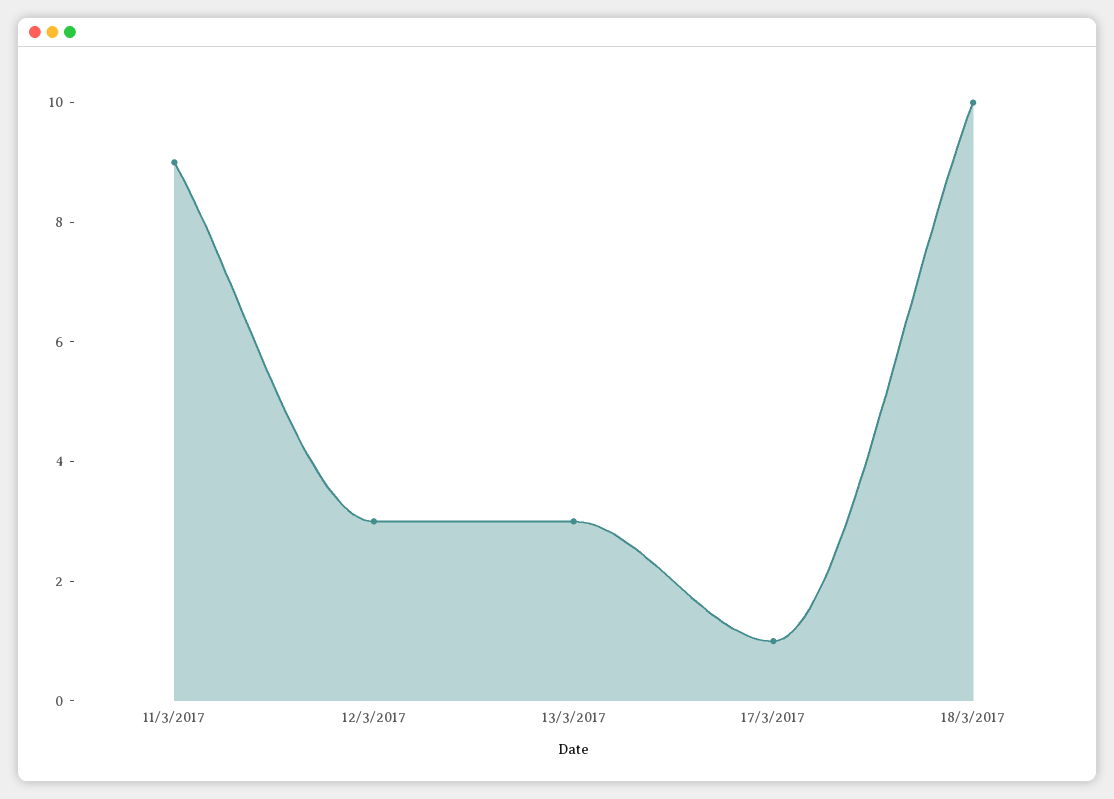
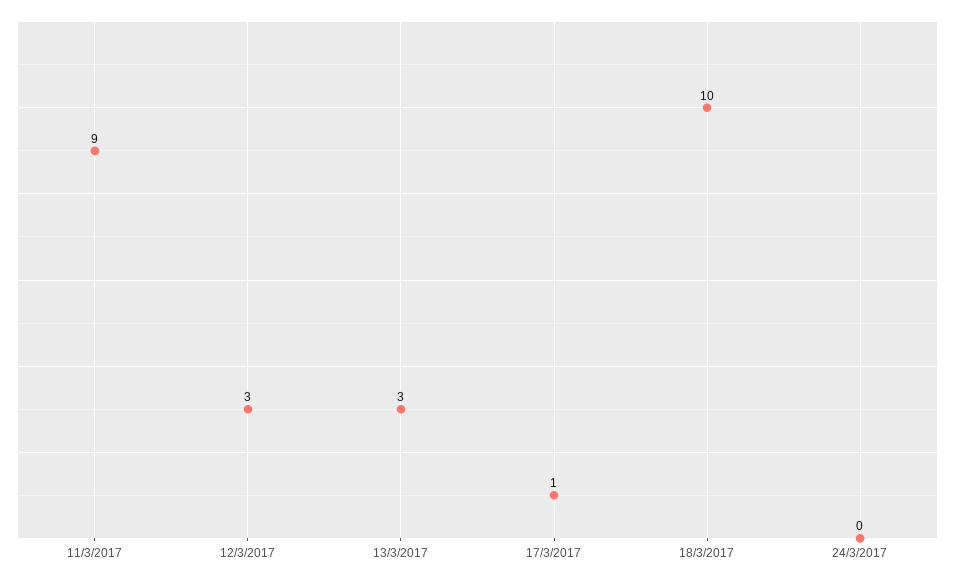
24/3/2017: none -> 0

